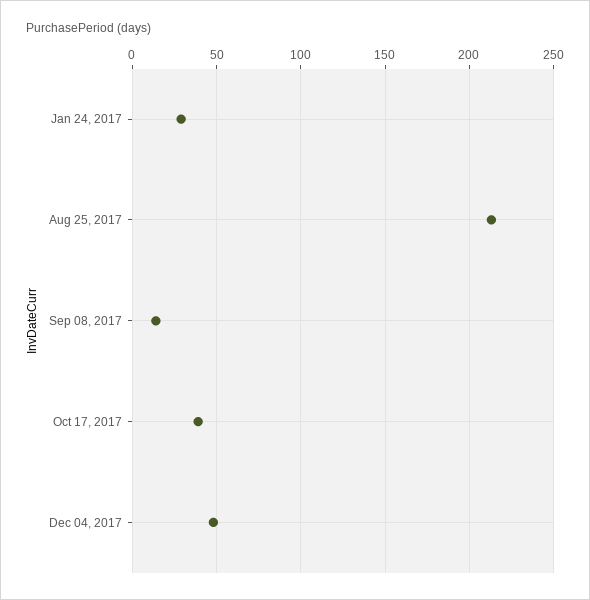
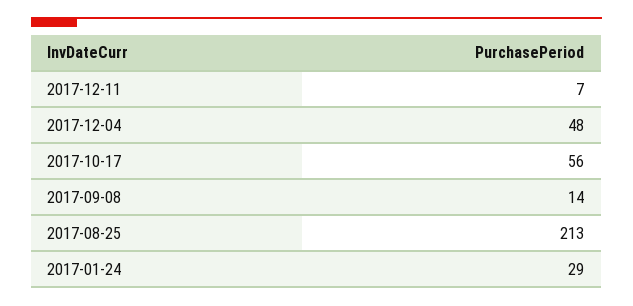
Oct 17, 2017: 40 -> 56
2017-12-11: none -> 7

